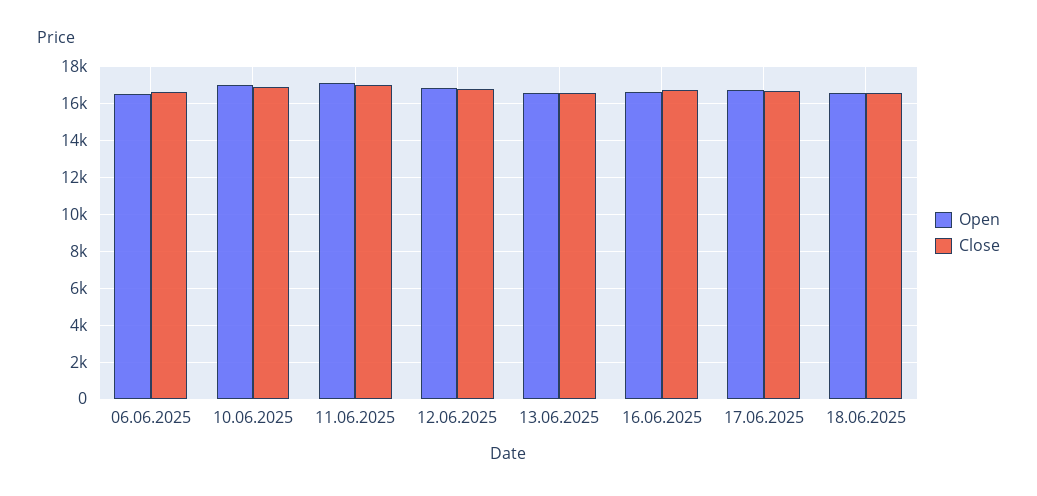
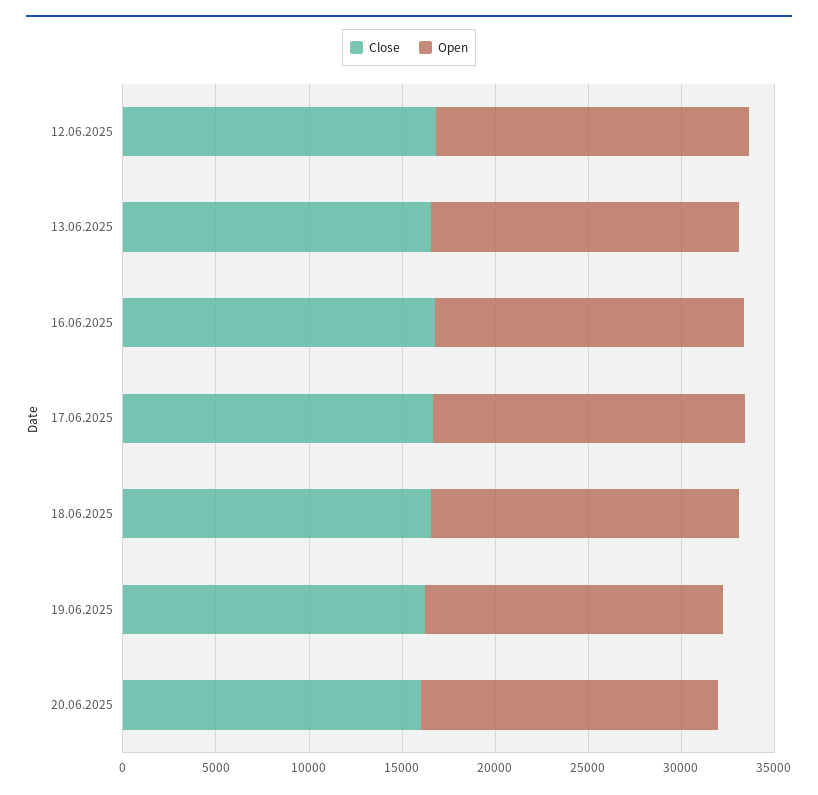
Open, 06.06.2025: 16500 -> none
Close, 06.06.2025: 16500 -> none
Open, 10.06.2025: 17000 -> none
Close, 10.06.2025: 17000 -> none
Open, 11.06.2025: 17000 -> none
Close, 11.06.2025: 17000 -> none
Close, 19.06.2025: none -> 16000
Open, 19.06.2025: none -> 16000
Close, 20.06.2025: none -> 16000
Open, 20.06.2025: none -> 16000

